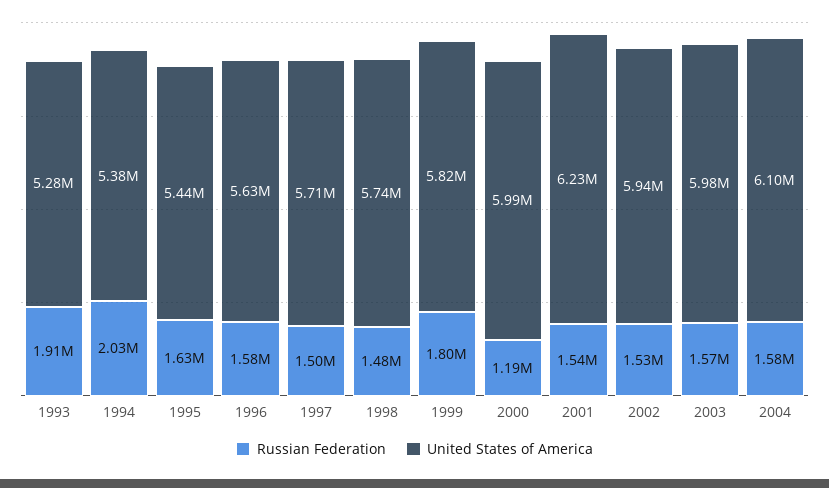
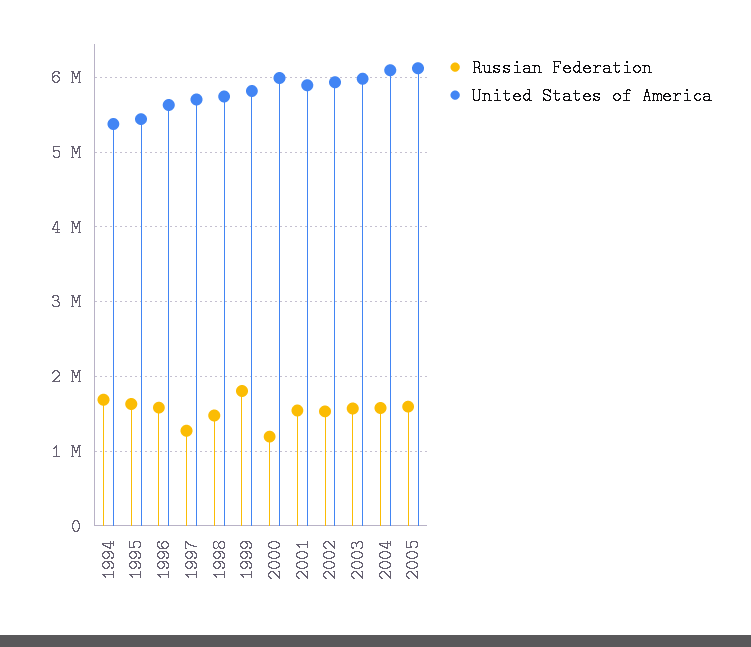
Russian Federation, 1993: 1910000 -> none
United States of America, 1993: 5280000 -> none
Russian Federation, 1994: 2030000 -> 1700000
Russian Federation, 1997: 1500000 -> 1300000
United States of America, 2001: 6230000 -> 5900000
Russian Federation, 2005: none -> 1600000
United States of America, 2005: none -> 6100000

